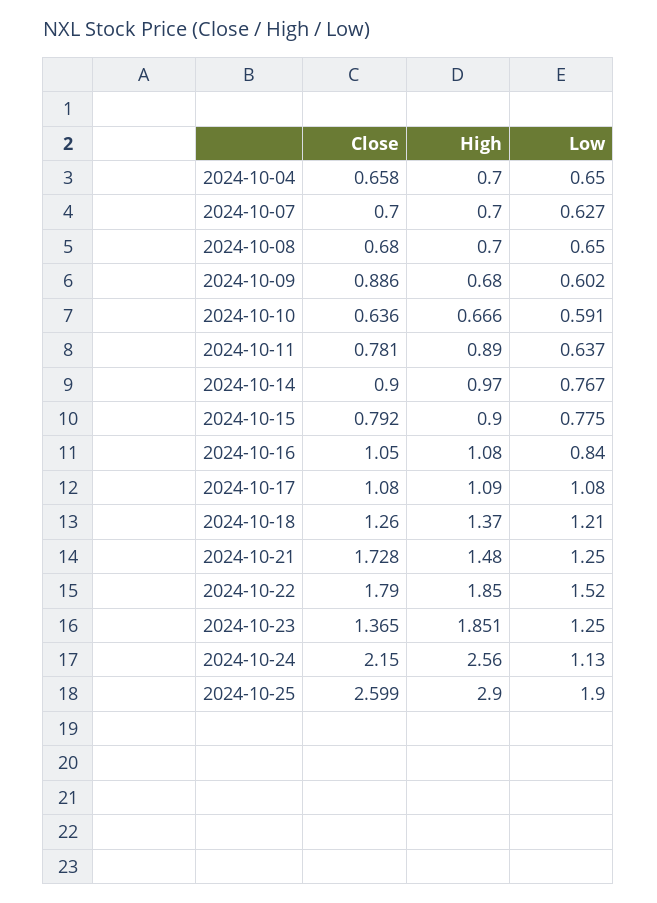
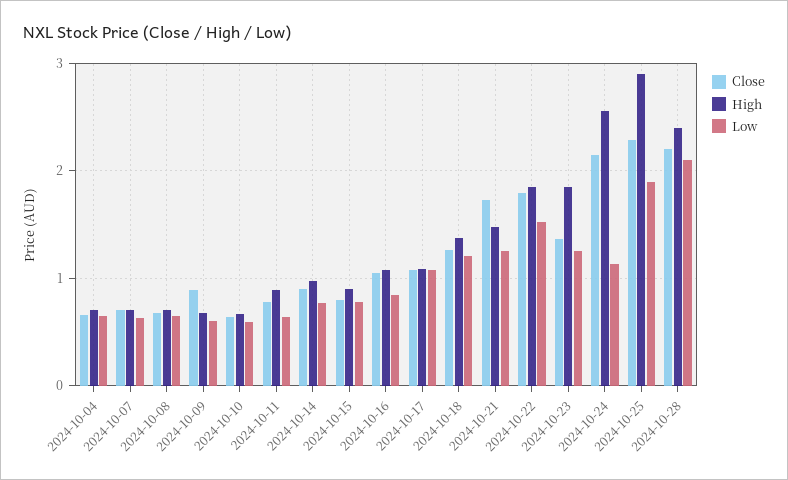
Close, 2024-10-25: 2.599 -> 2.3
Close, 2024-10-28: none -> 2.2
High, 2024-10-28: none -> 2.4
Low, 2024-10-28: none -> 2.1

